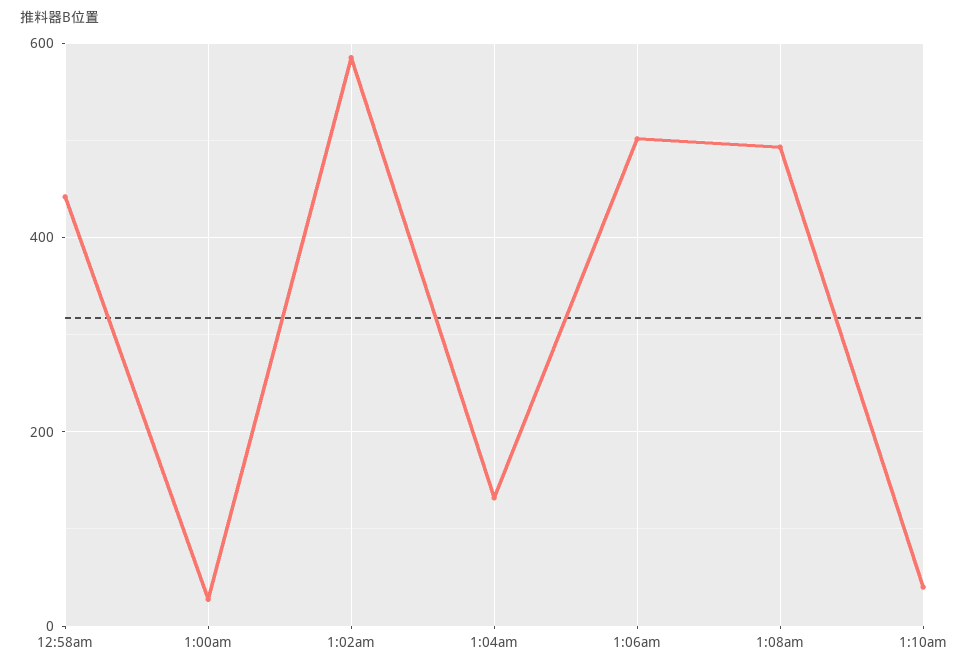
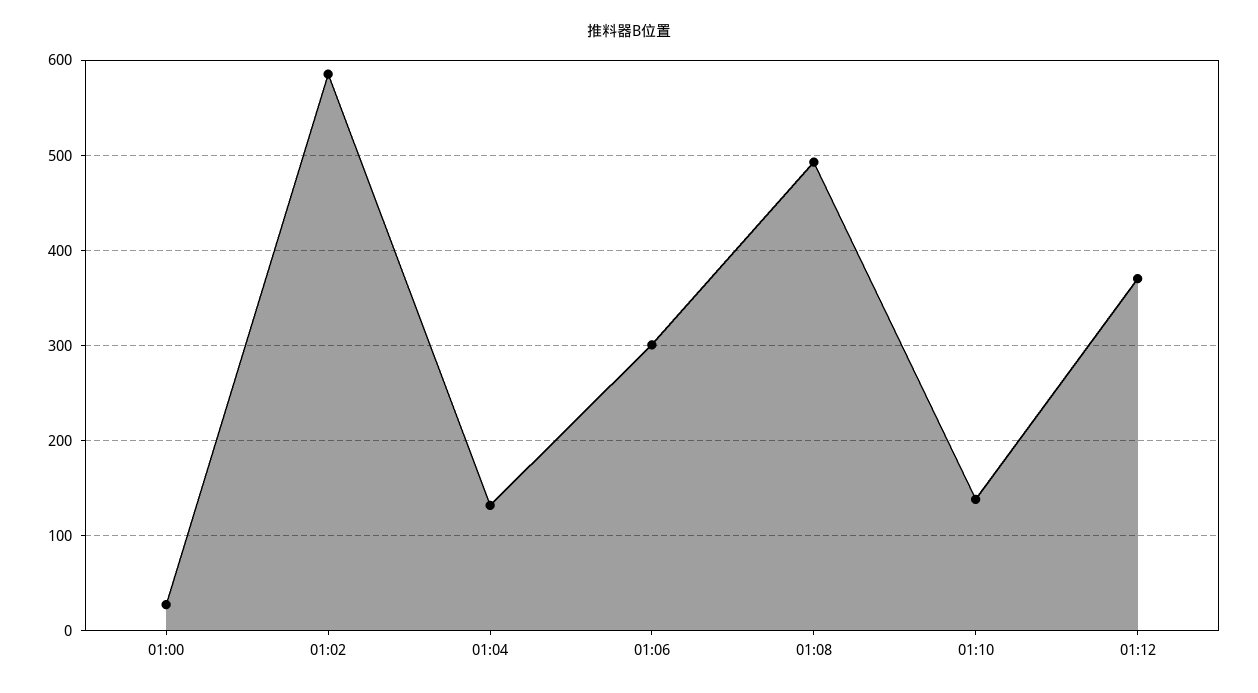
12:58am: 440 -> none
1:06am: 500 -> 300
1:10am: 40 -> 140
01:12: none -> 370

